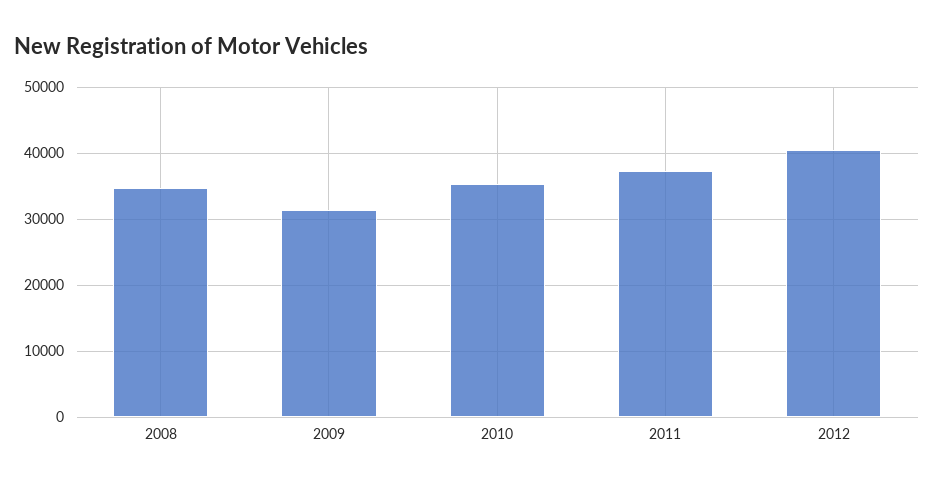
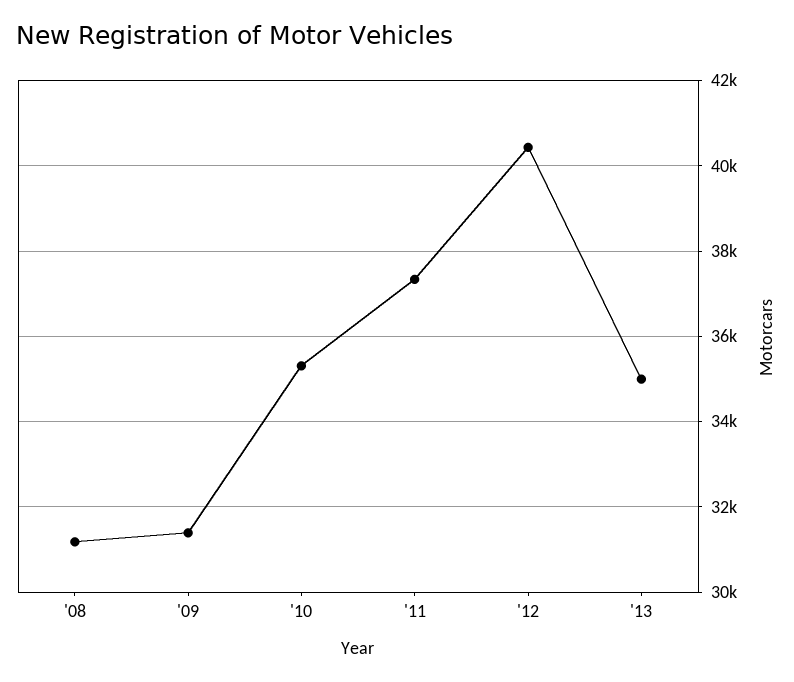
2008: 35000 -> 31200
'13: none -> 35000

